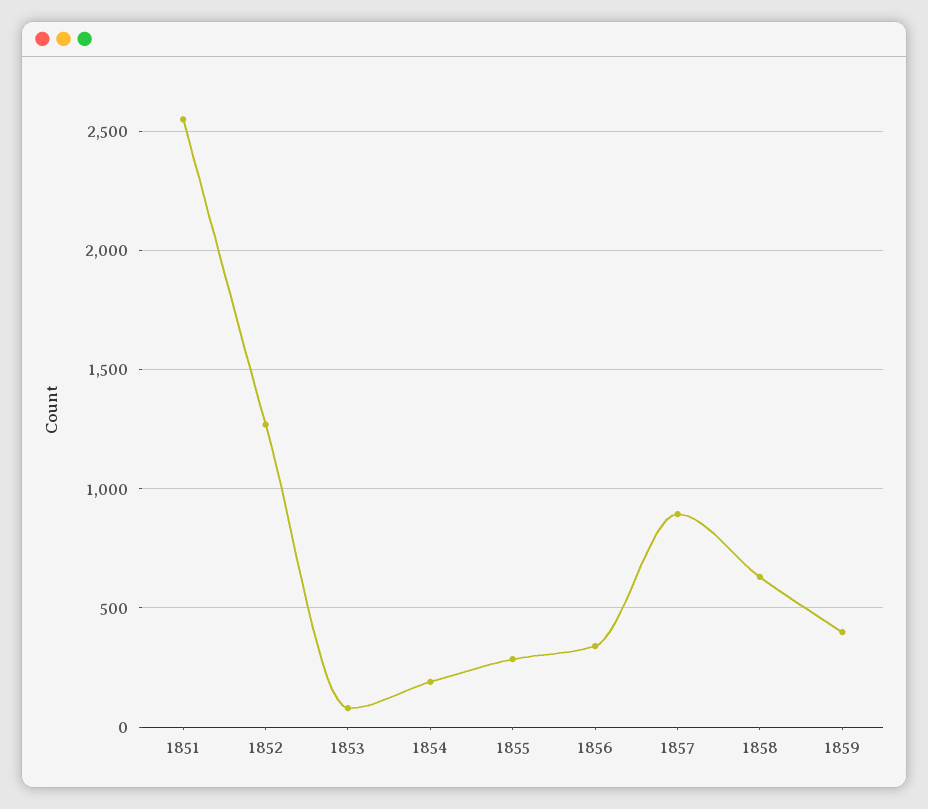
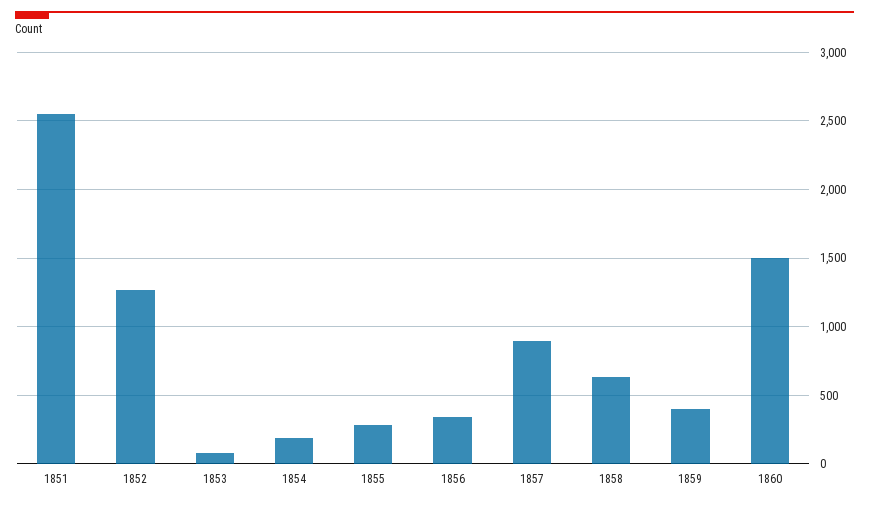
1860: none -> 1500

